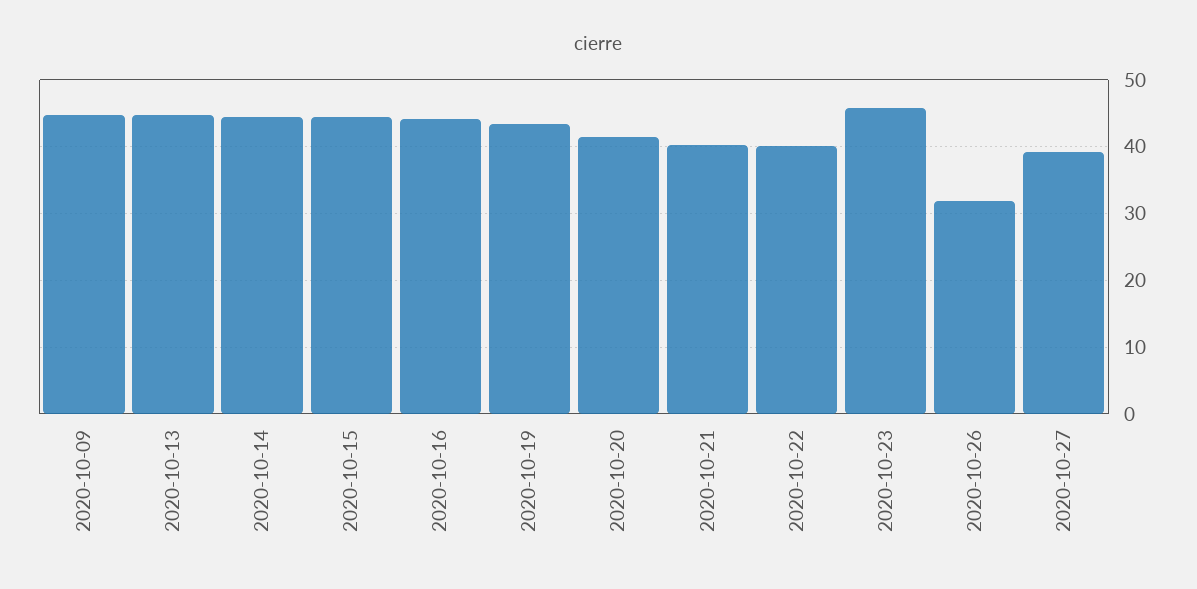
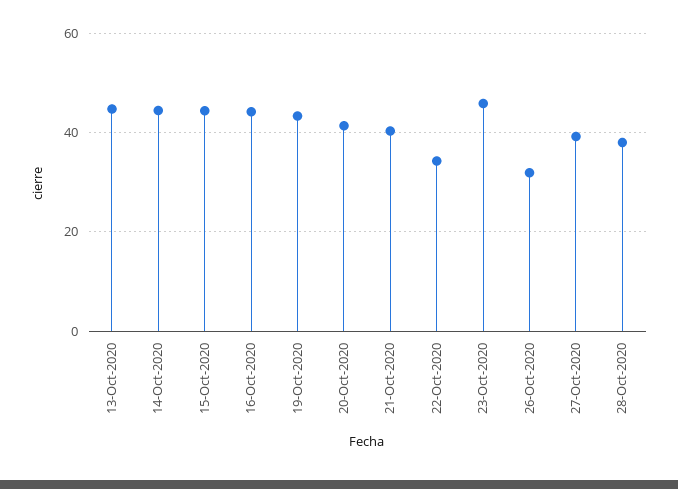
2020-10-09: 45 -> none
2020-10-22: 40 -> 34
28-Oct-2020: none -> 38

